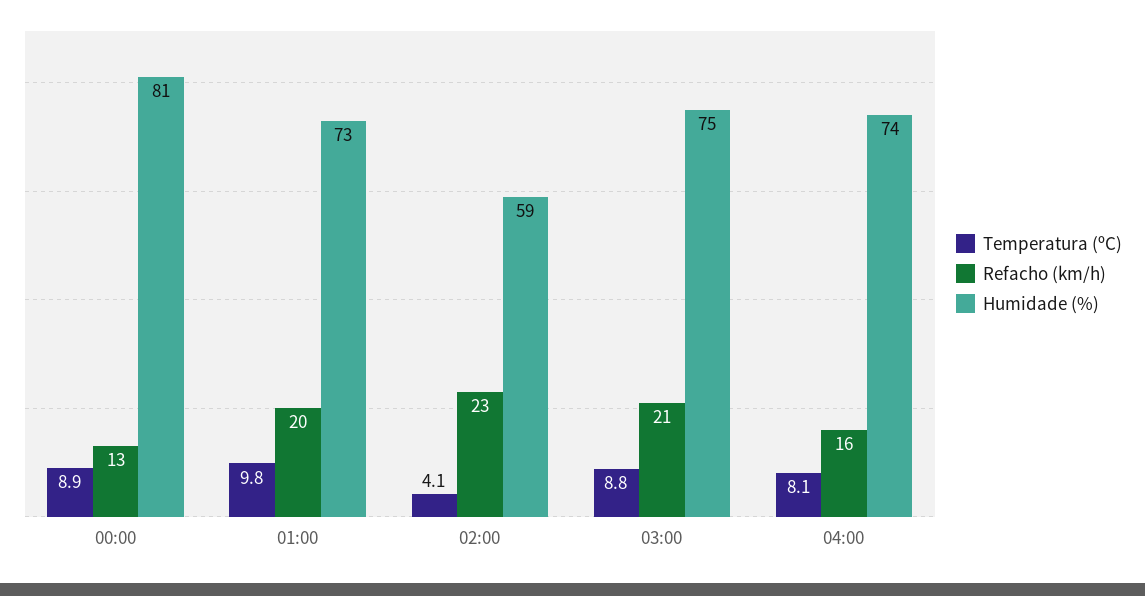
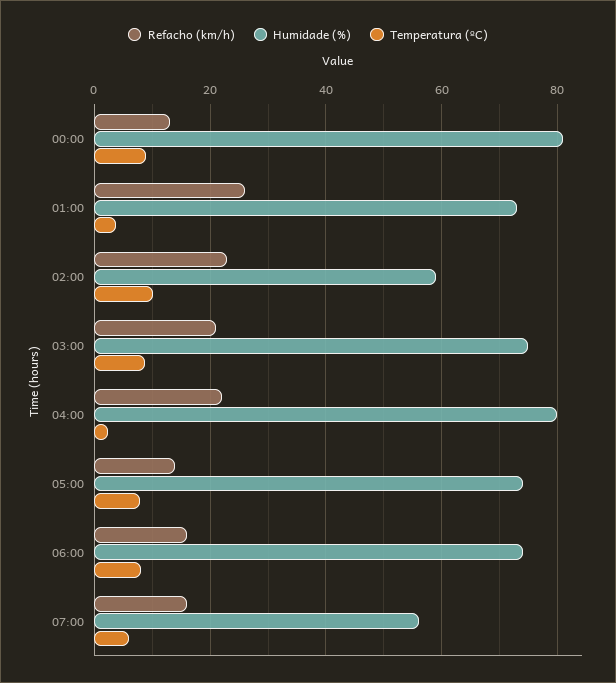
Temperatura (ºC), 01:00: 9.8 -> 4
Refacho (km/h), 01:00: 20 -> 26
Temperatura (ºC), 02:00: 4.1 -> 10
Temperatura (ºC), 04:00: 8.1 -> 2
Refacho (km/h), 04:00: 16 -> 22
Humidade (%), 04:00: 74 -> 80
Refacho (km/h), 05:00: none -> 14
Humidade (%), 05:00: none -> 74
Temperatura (ºC), 05:00: none -> 8
Refacho (km/h), 06:00: none -> 16
Humidade (%), 06:00: none -> 74
Temperatura (ºC), 06:00: none -> 8
Refacho (km/h), 07:00: none -> 16
Humidade (%), 07:00: none -> 56
Temperatura (ºC), 07:00: none -> 6

